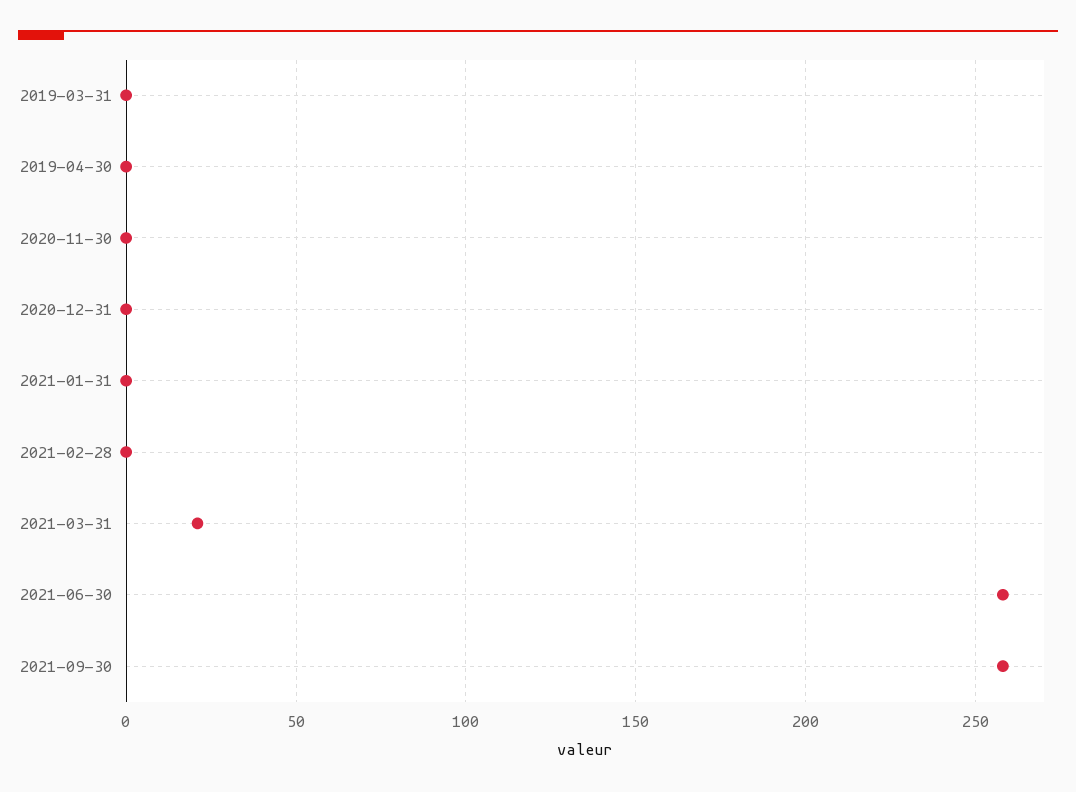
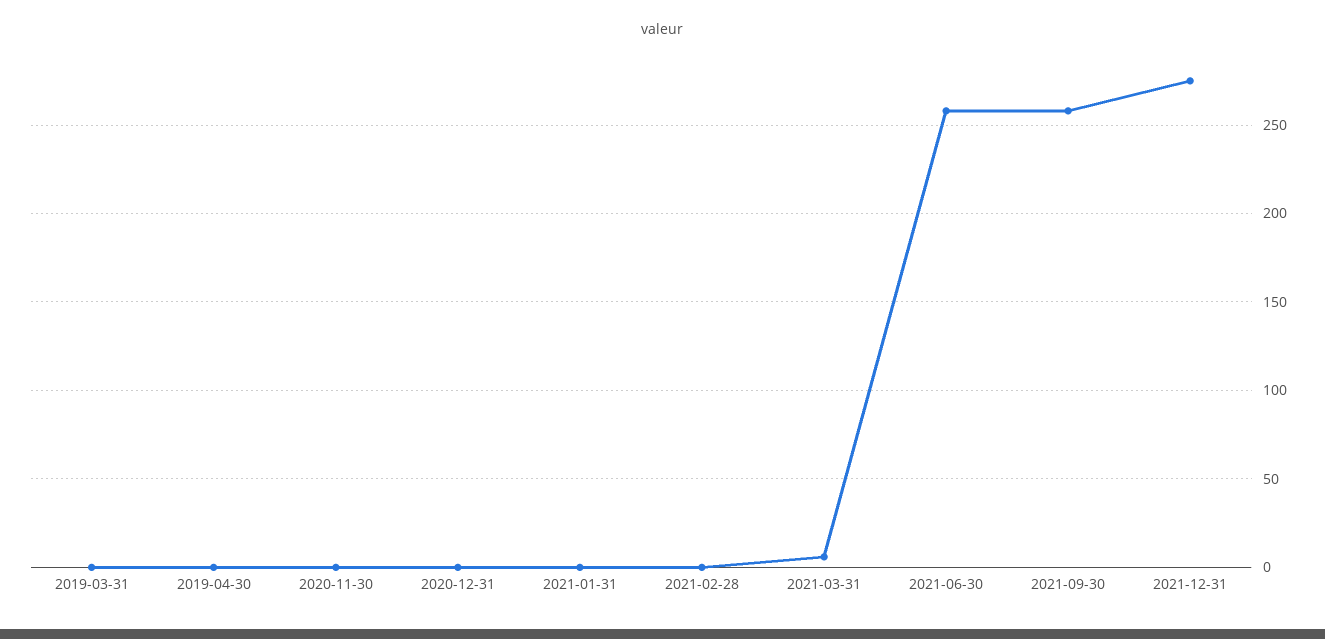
2021-03-31: 20 -> 5
2021-12-31: none -> 275

